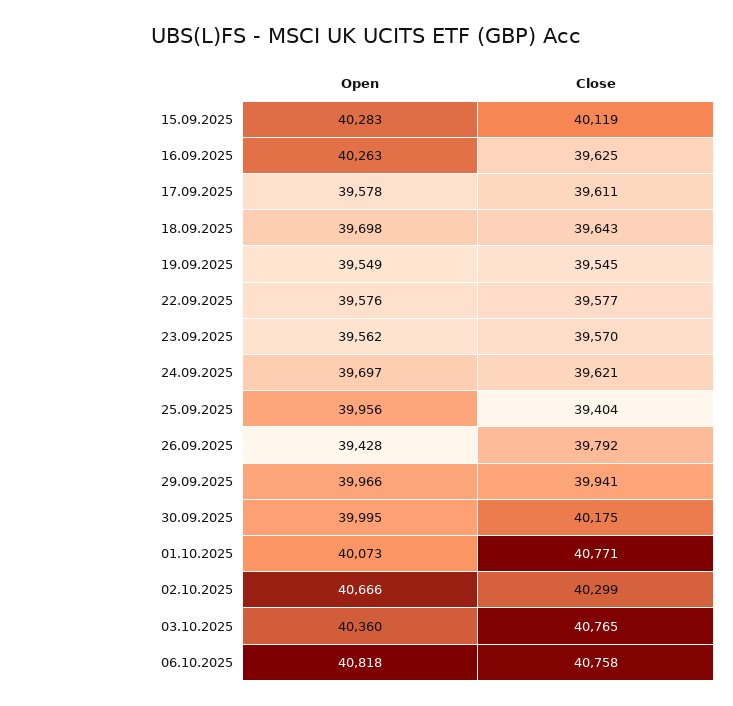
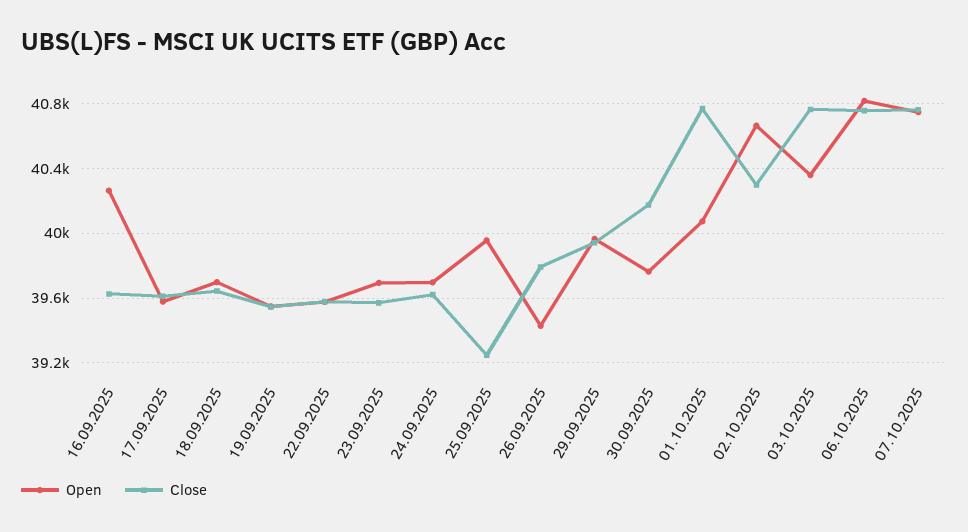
Open, 15.09.2025: 40283 -> none
Close, 15.09.2025: 40119 -> none
Open, 23.09.2025: 39562 -> 39700
Close, 25.09.2025: 39404 -> 39250
Open, 30.09.2025: 39995 -> 39750
Open, 07.10.2025: none -> 40750
Close, 07.10.2025: none -> 40750

